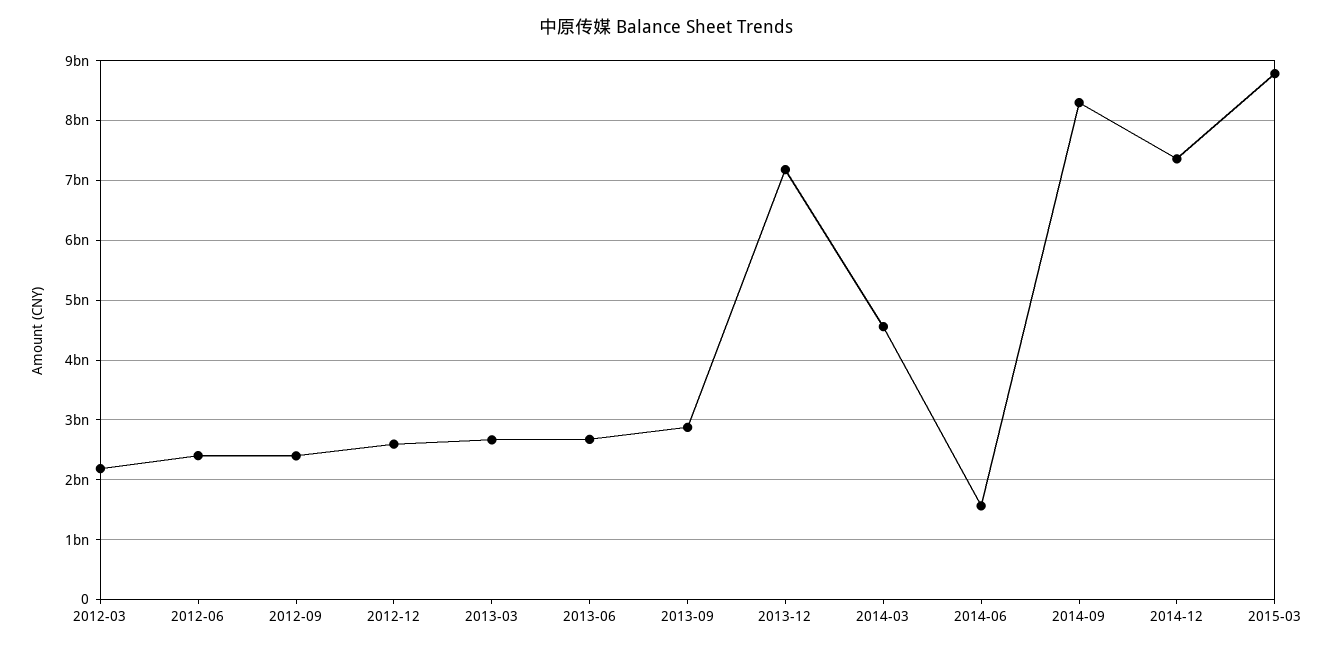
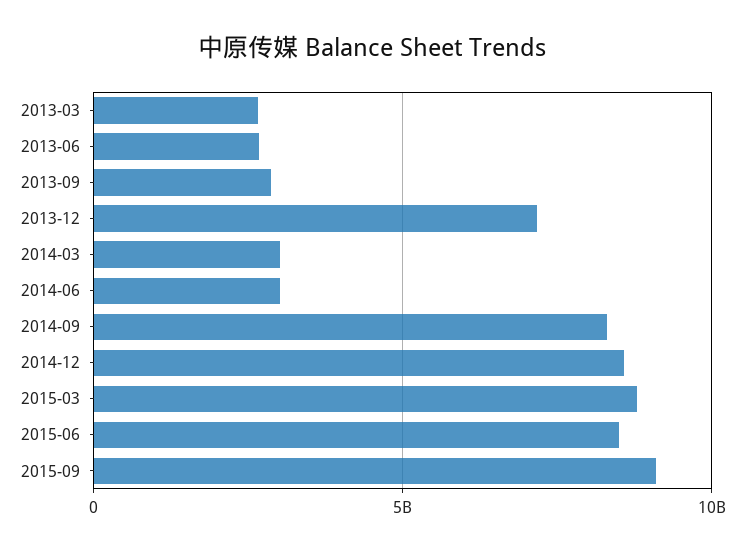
2012-03: 2200000000 -> none
2012-06: 2400000000 -> none
2012-09: 2400000000 -> none
2012-12: 2600000000 -> none
2014-03: 4600000000 -> 3000000000
2014-06: 1600000000 -> 3000000000
2014-12: 7400000000 -> 8500000000
2015-06: none -> 8500000000
2015-09: none -> 9000000000

